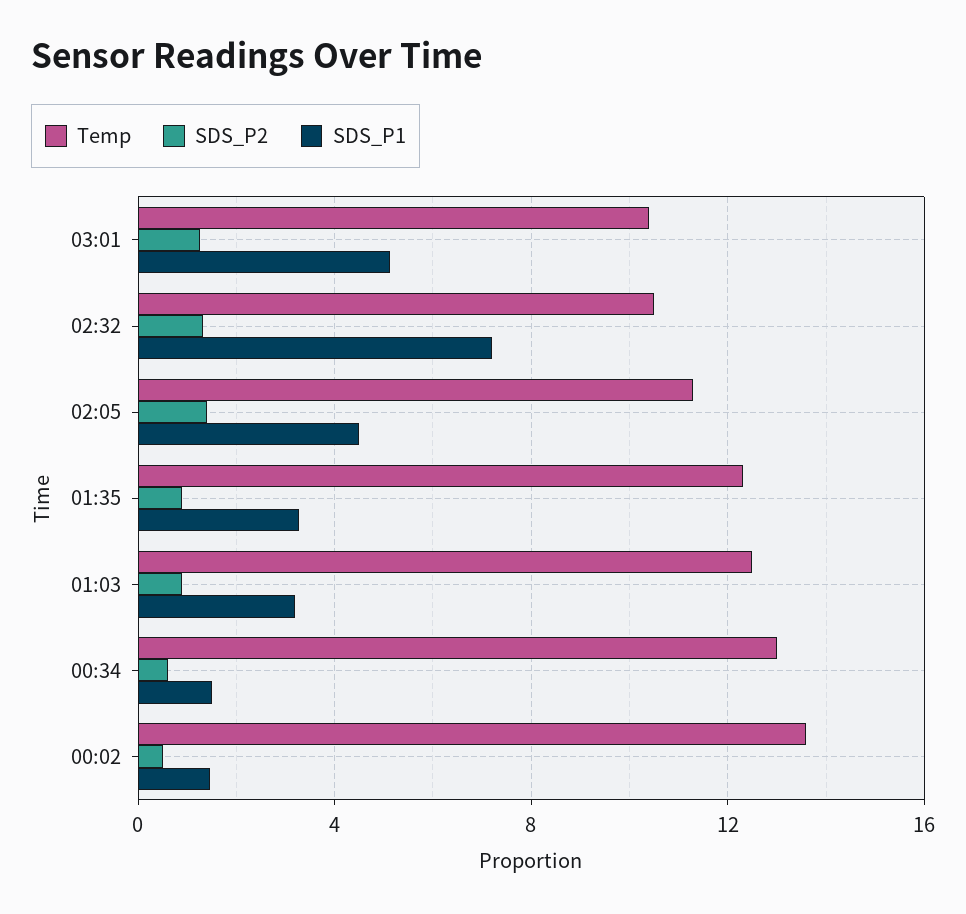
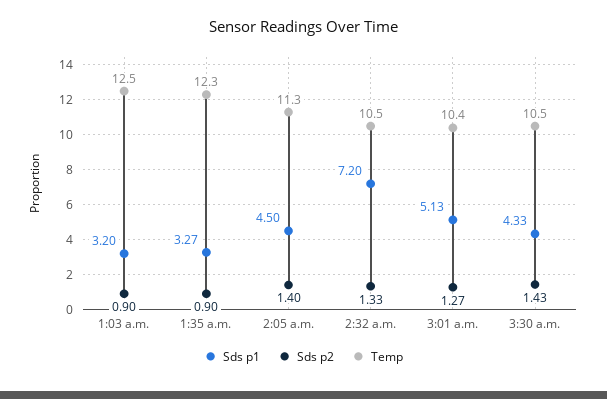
Temp, 00:34: 13 -> none
SDS_P2, 00:34: 0.5 -> none
SDS_P1, 00:34: 1.5 -> none
Temp, 00:02: 13.5 -> none
SDS_P2, 00:02: 0.5 -> none
SDS_P1, 00:02: 1.5 -> none
SDS_P1, 3:30 a.m.: none -> 4.33
SDS_P2, 3:30 a.m.: none -> 1.43
Temp, 3:30 a.m.: none -> 10.5

